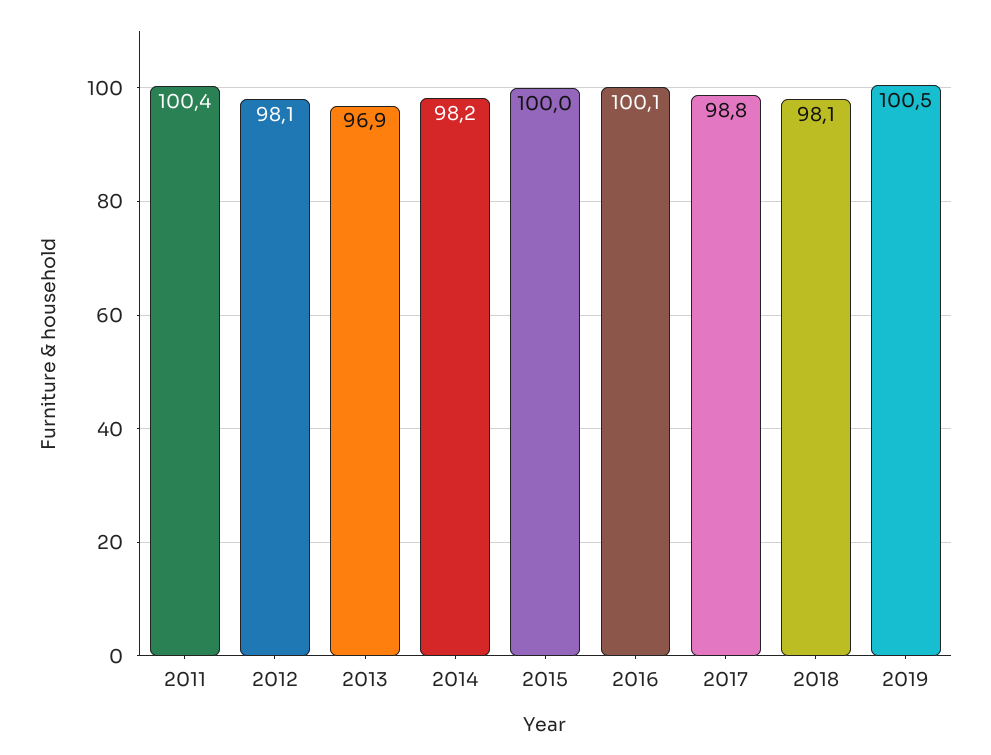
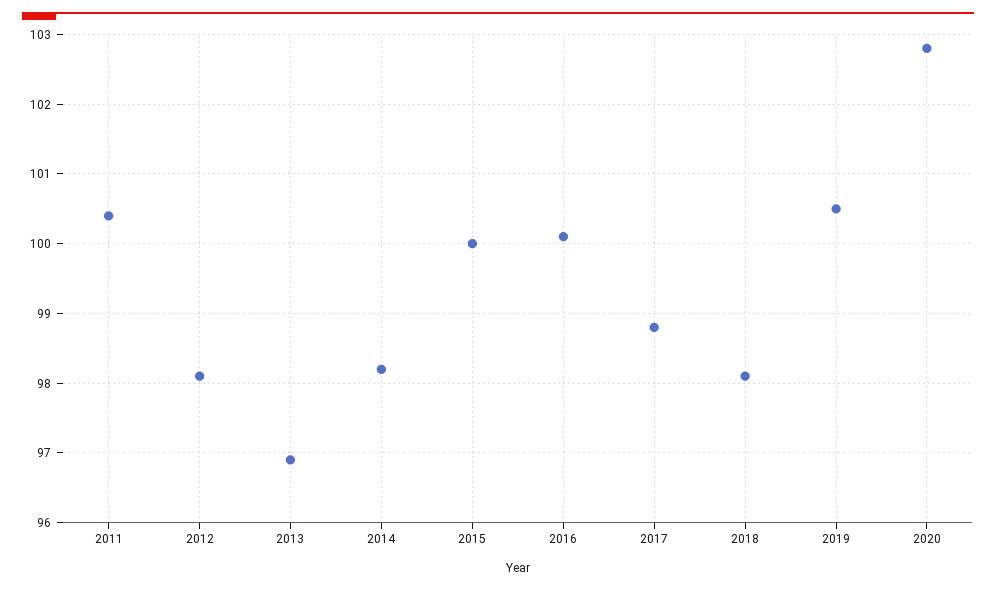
2020: none -> 102.8

